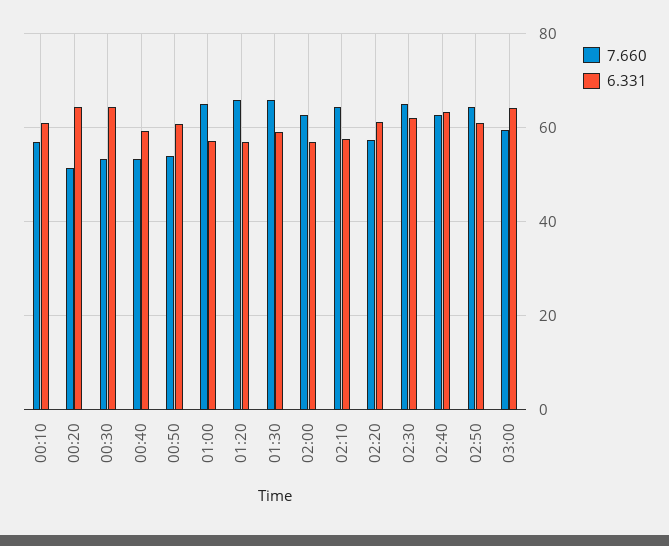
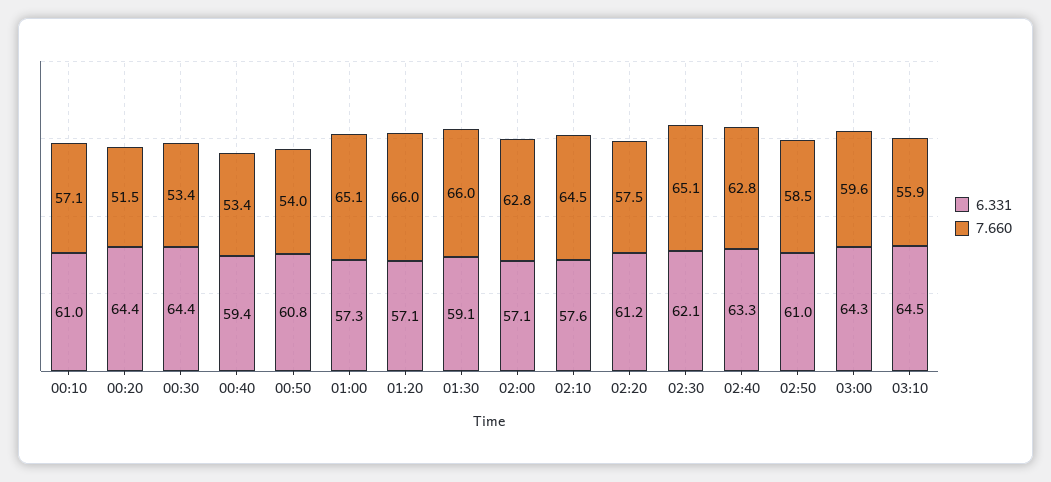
7.660, 02:50: 64 -> 58.5
6.331, 03:10: none -> 64.5
7.660, 03:10: none -> 55.9

